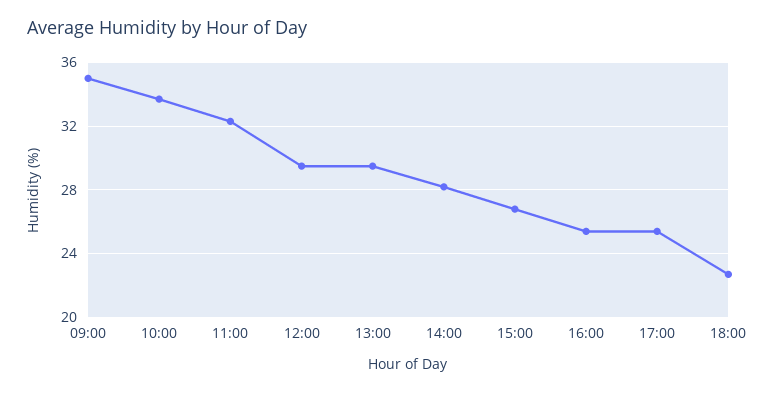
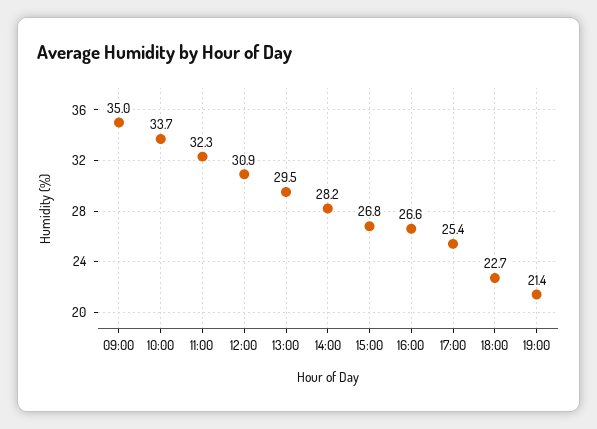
12:00: 29.5 -> 30.9
16:00: 25.5 -> 26.6
19:00: none -> 21.4

